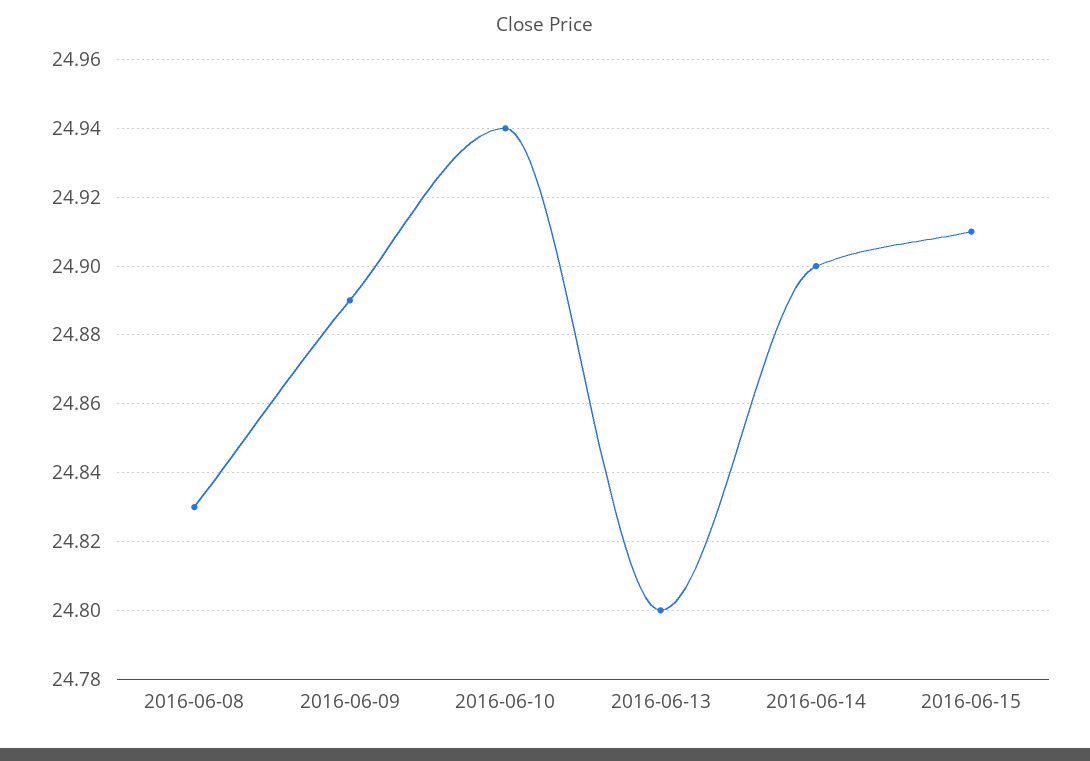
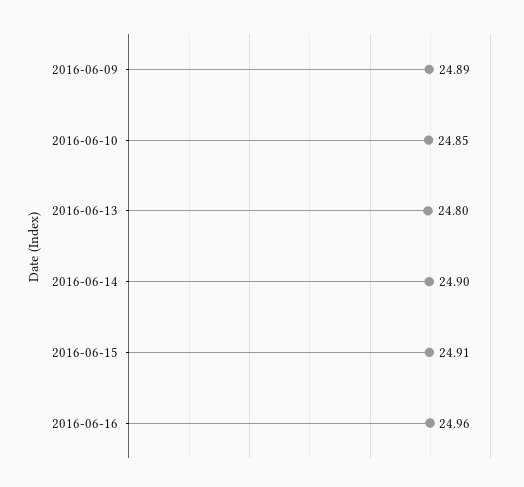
2016-06-08: 24.83 -> none
2016-06-10: 24.94 -> 24.85
2016-06-16: none -> 24.96

